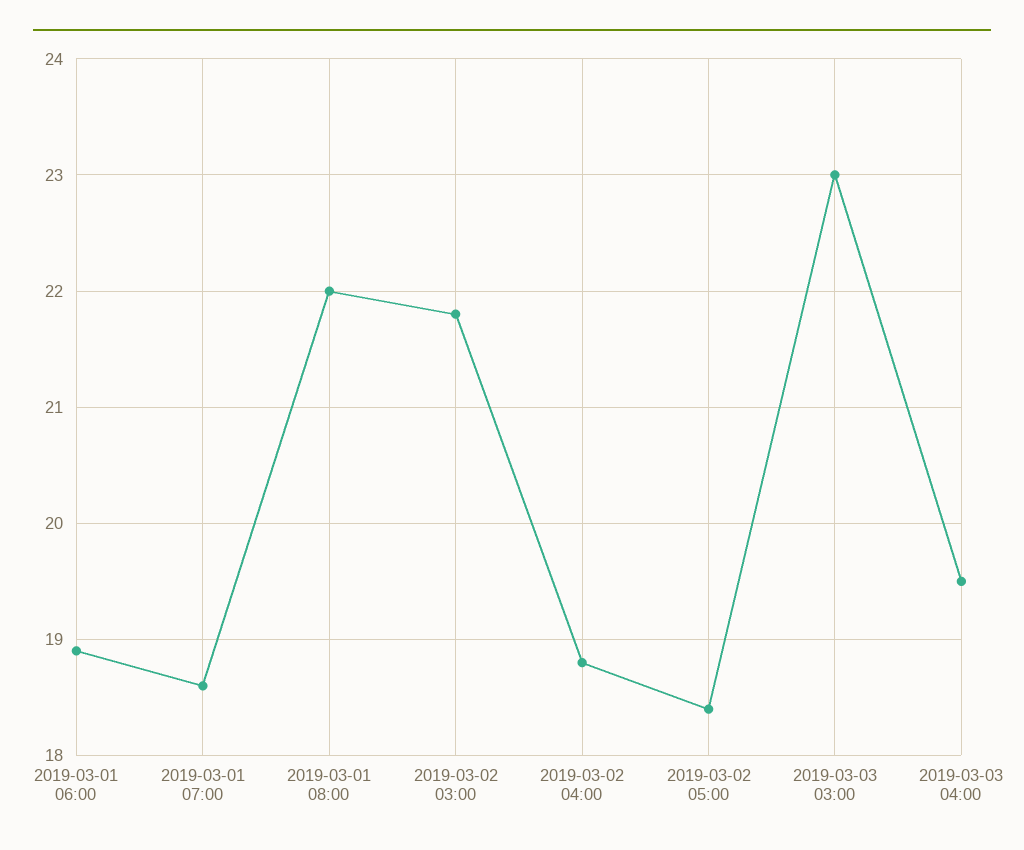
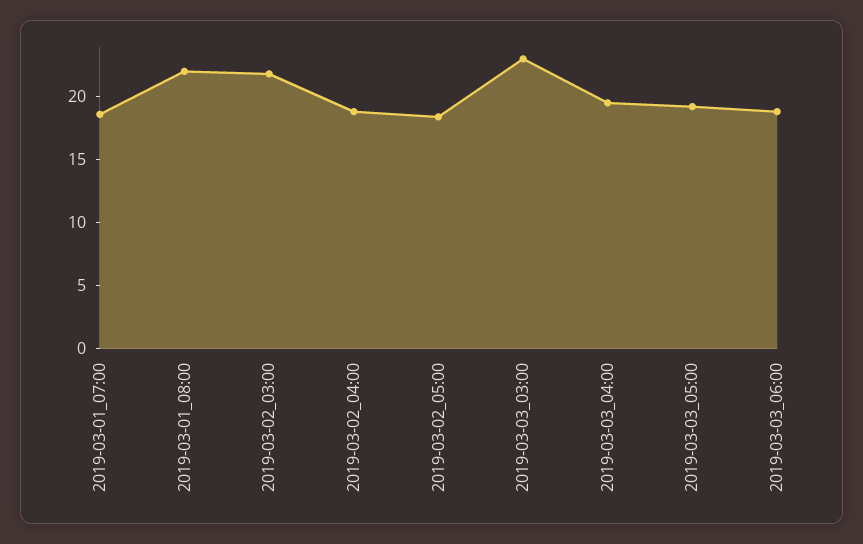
2019-03-01 06:00: 18.9 -> none
2019-03-03_05:00: none -> 19
2019-03-03_06:00: none -> 19

